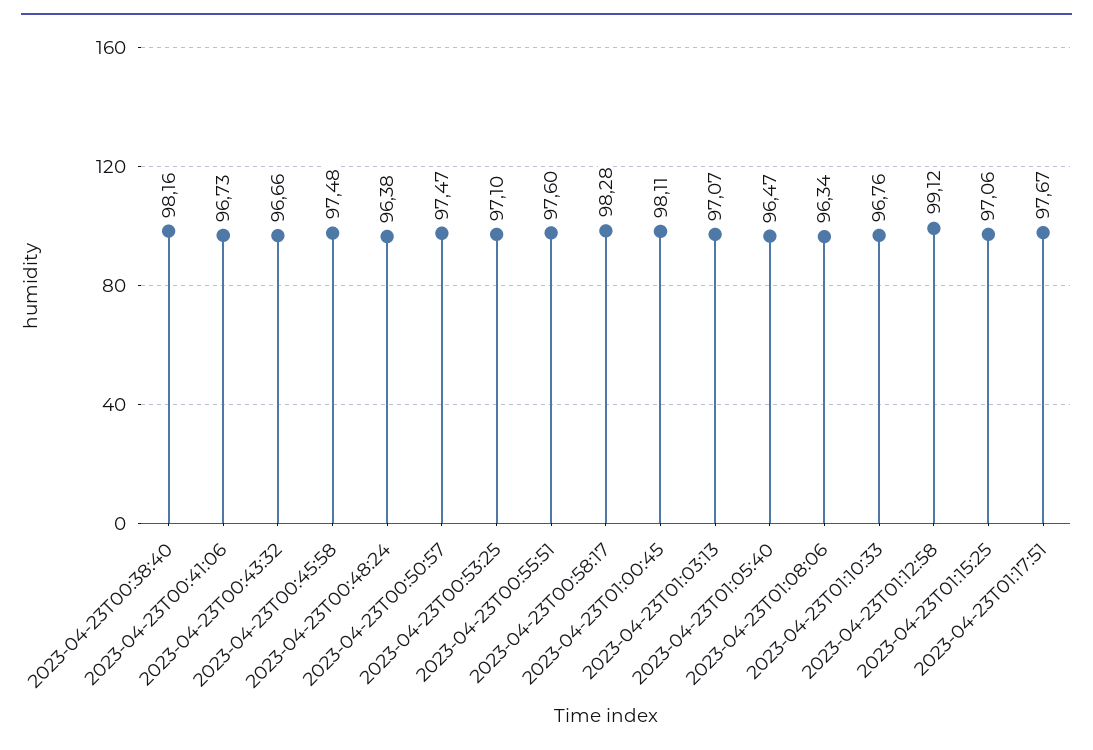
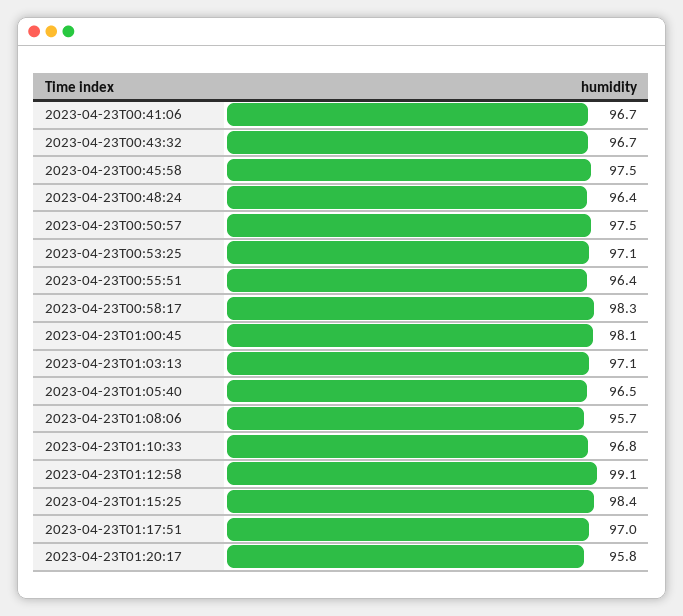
2023-04-23T00:38:40: 98.16 -> none
2023-04-23T00:55:51: 97.6 -> 96.4
2023-04-23T01:08:06: 96.34 -> 95.7
2023-04-23T01:15:25: 97.06 -> 98.4
2023-04-23T01:17:51: 97.67 -> 97
2023-04-23T01:20:17: none -> 95.8

